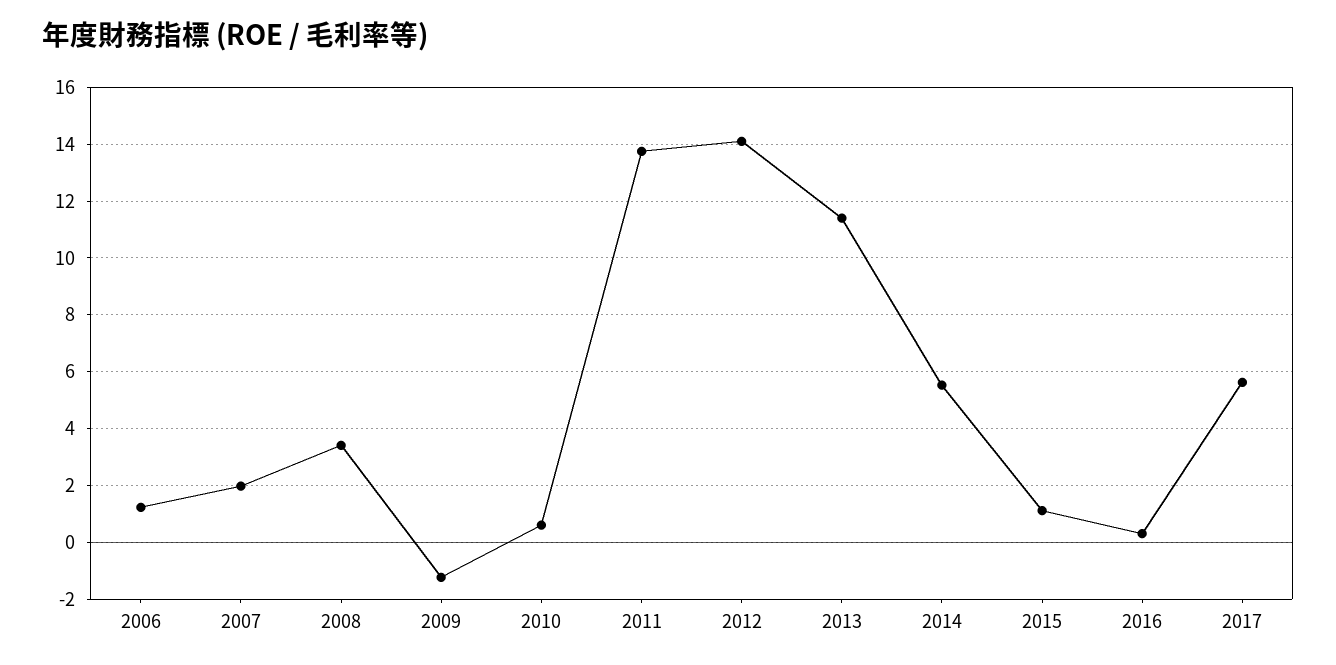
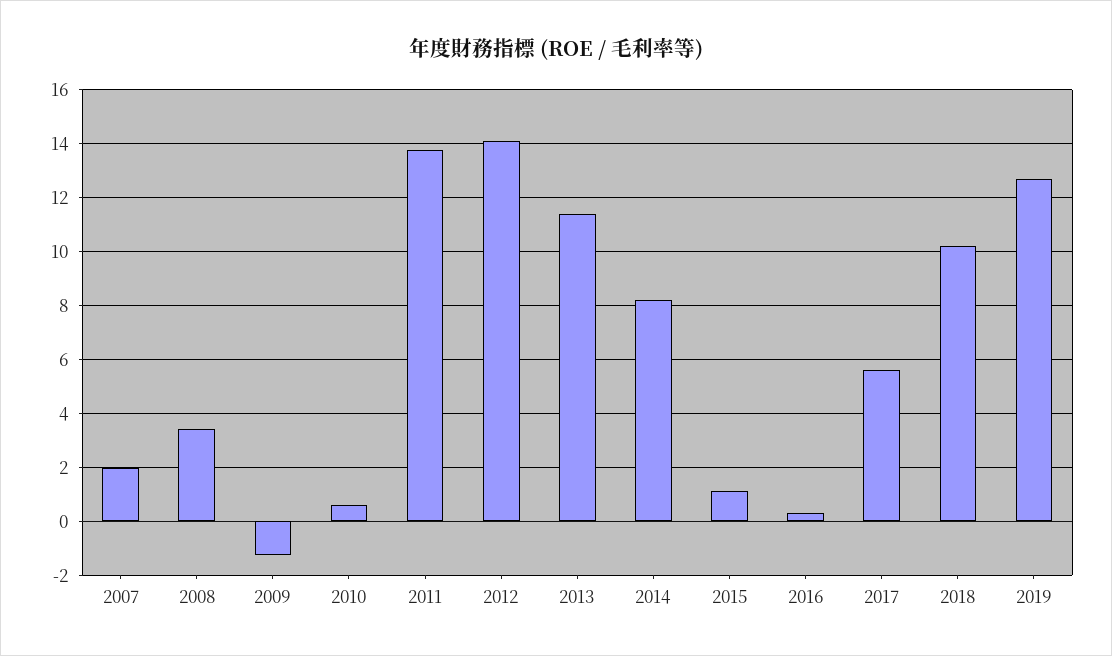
2006: 1.25 -> none
2014: 5.5 -> 8.25
2018: none -> 10.25
2019: none -> 12.75

